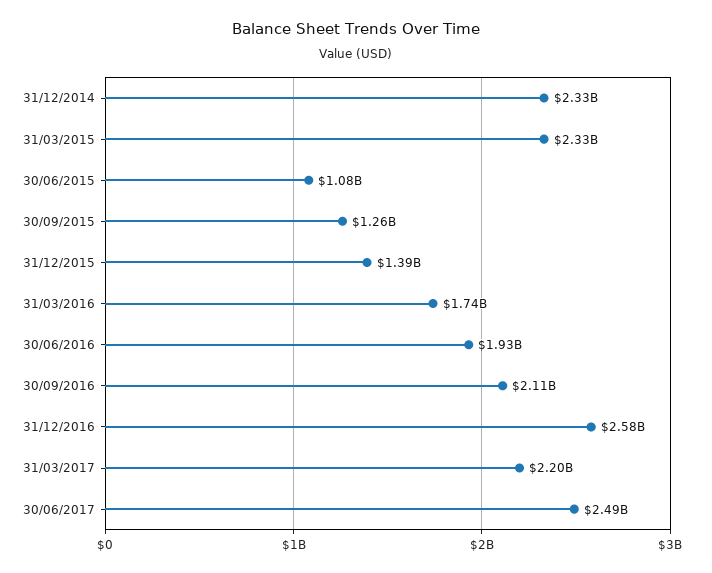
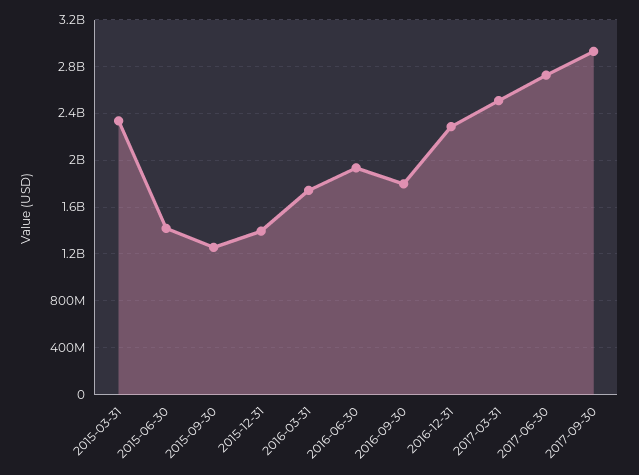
31/12/2014: 2330000000 -> none
30/06/2015: 1080000000 -> 1400000000
30/09/2016: 2110000000 -> 1800000000
31/12/2016: 2580000000 -> 2300000000
31/03/2017: 2200000000 -> 2500000000
30/06/2017: 2490000000 -> 2700000000
2017-09-30: none -> 2900000000

